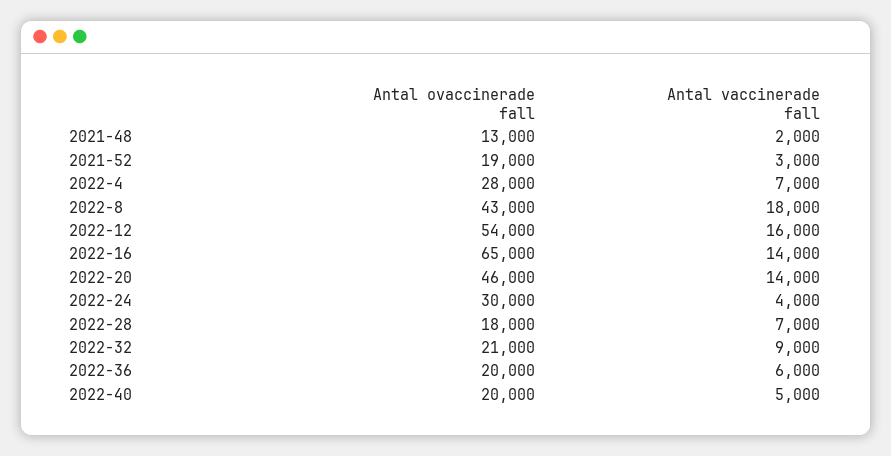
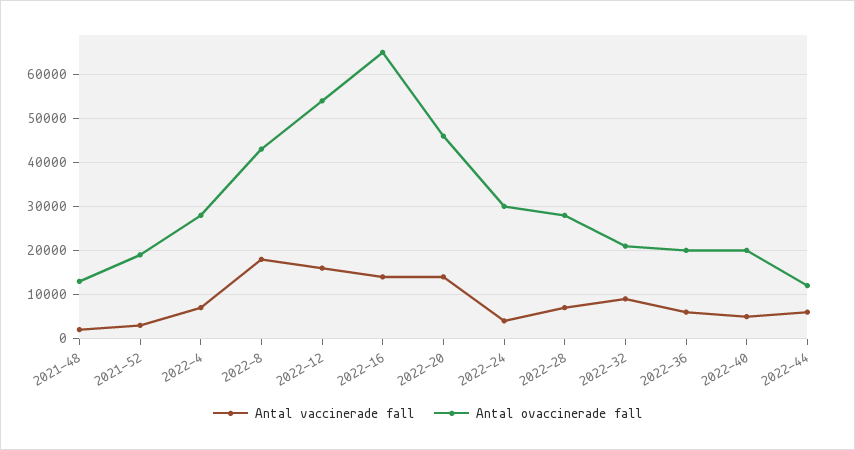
Antal ovaccinerade fall, 2022-28: 18000 -> 28000
Antal vaccinerade fall, 2022-44: none -> 6000
Antal ovaccinerade fall, 2022-44: none -> 12000

